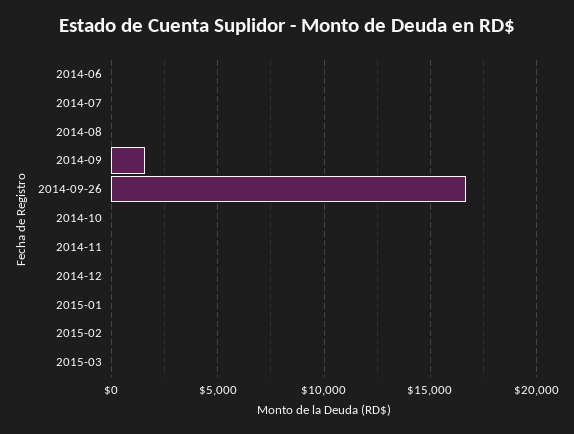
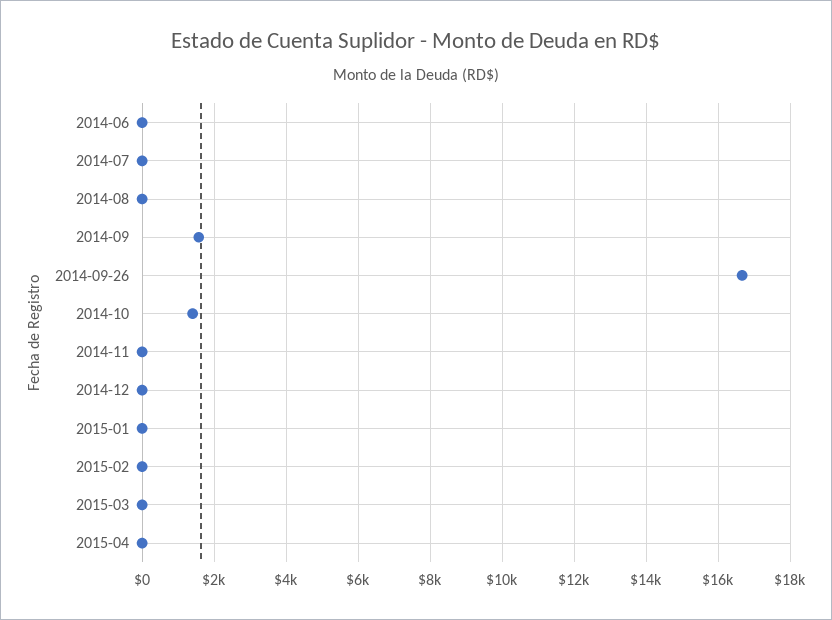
2014-10: 0 -> 1400
2015-04: none -> 0

